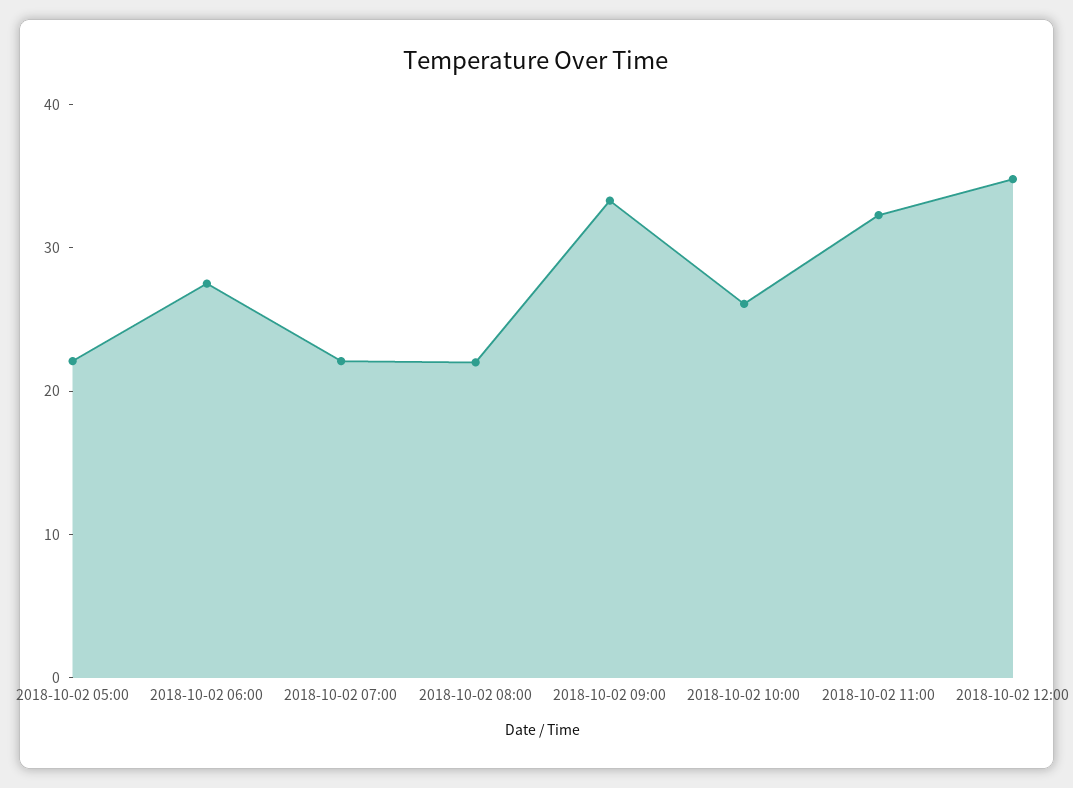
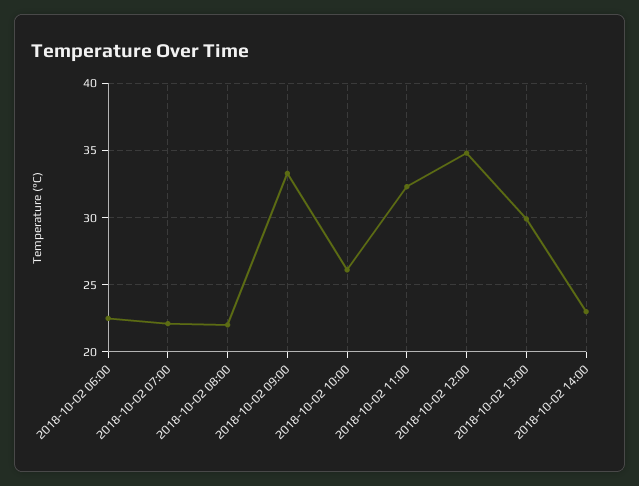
2018-10-02 05:00: 22 -> none
2018-10-02 06:00: 28 -> 22.5
2018-10-02 13:00: none -> 30
2018-10-02 14:00: none -> 23

